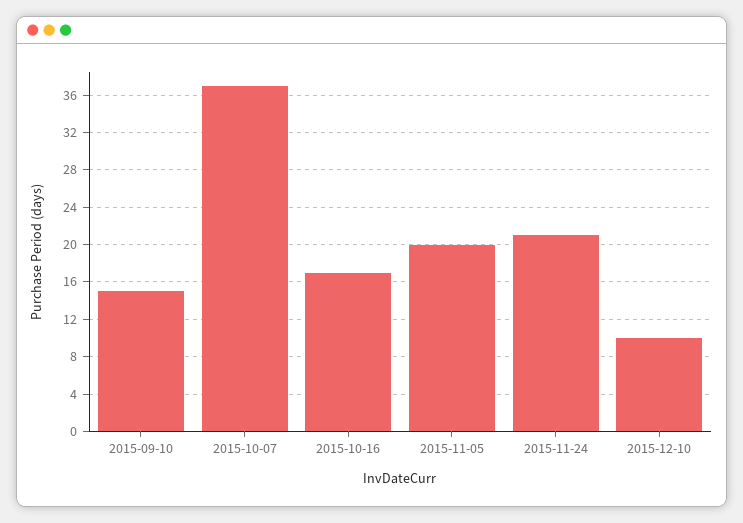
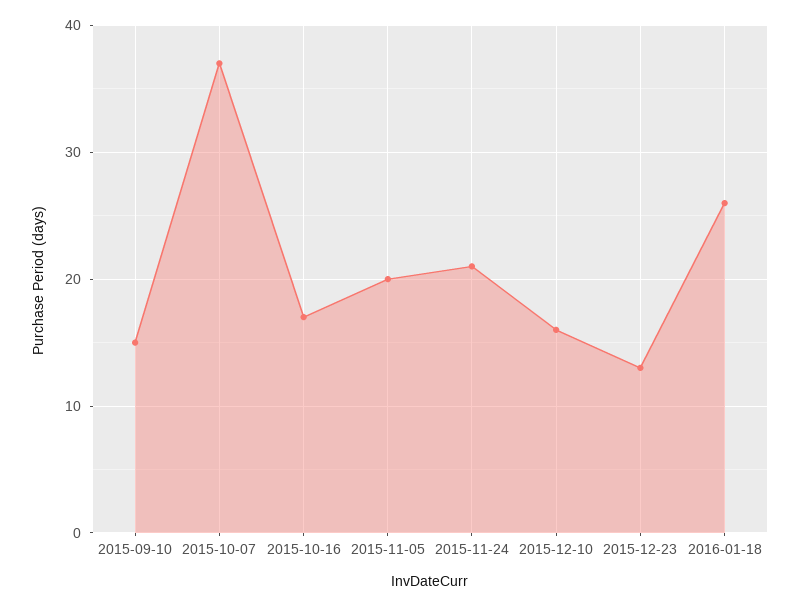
2015-12-10: 10 -> 16
2015-12-23: none -> 13
2016-01-18: none -> 26

